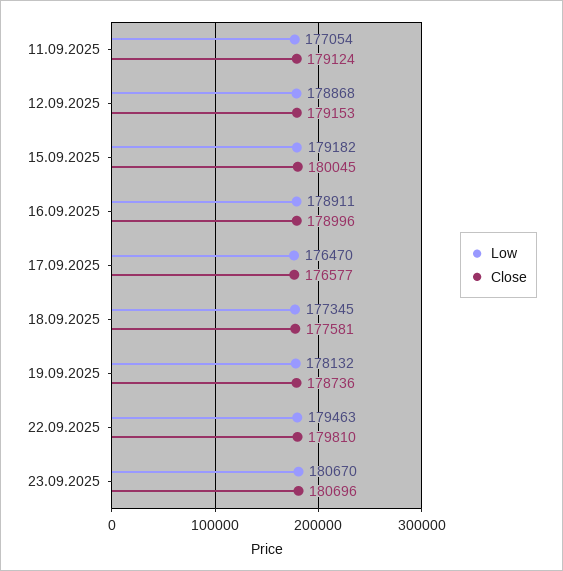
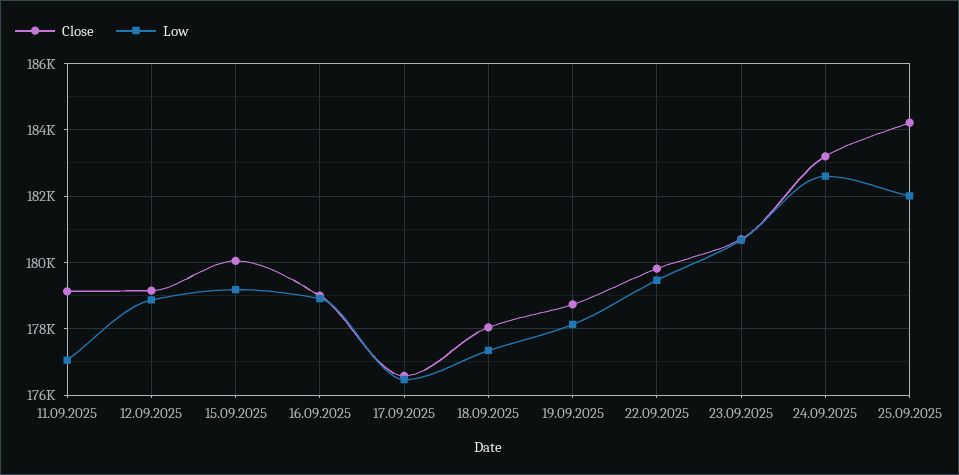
Close, 18.09.2025: 177581 -> 178000
Close, 24.09.2025: none -> 183200
Low, 24.09.2025: none -> 182600
Close, 25.09.2025: none -> 184200
Low, 25.09.2025: none -> 182000

